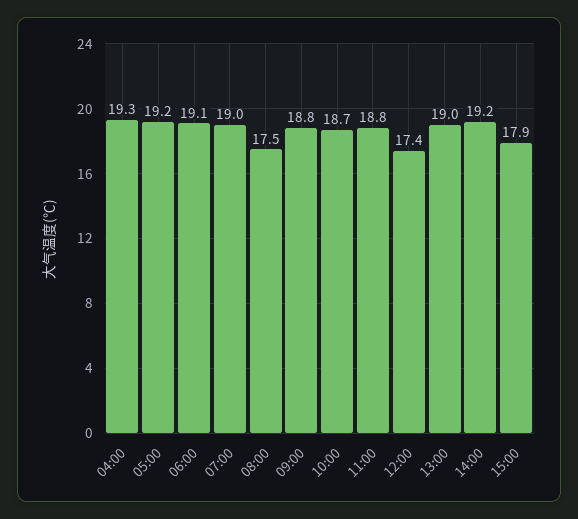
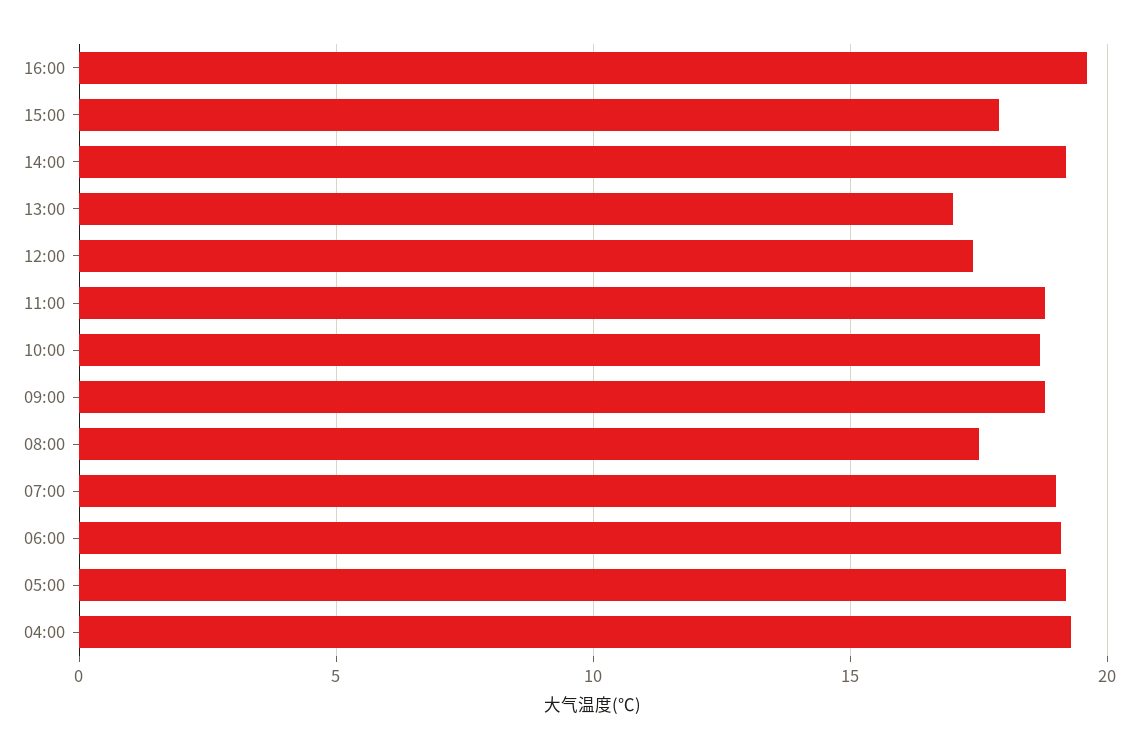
13:00: 19 -> 17
16:00: none -> 19.5

